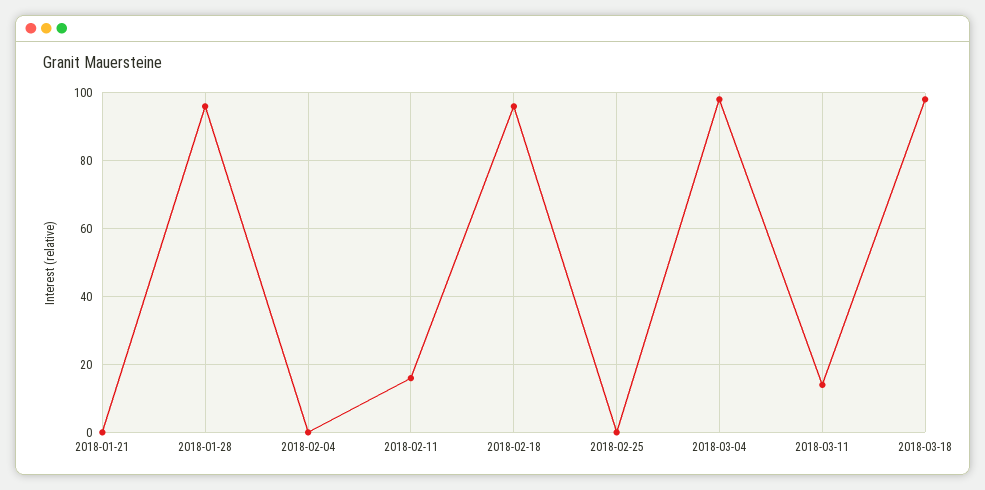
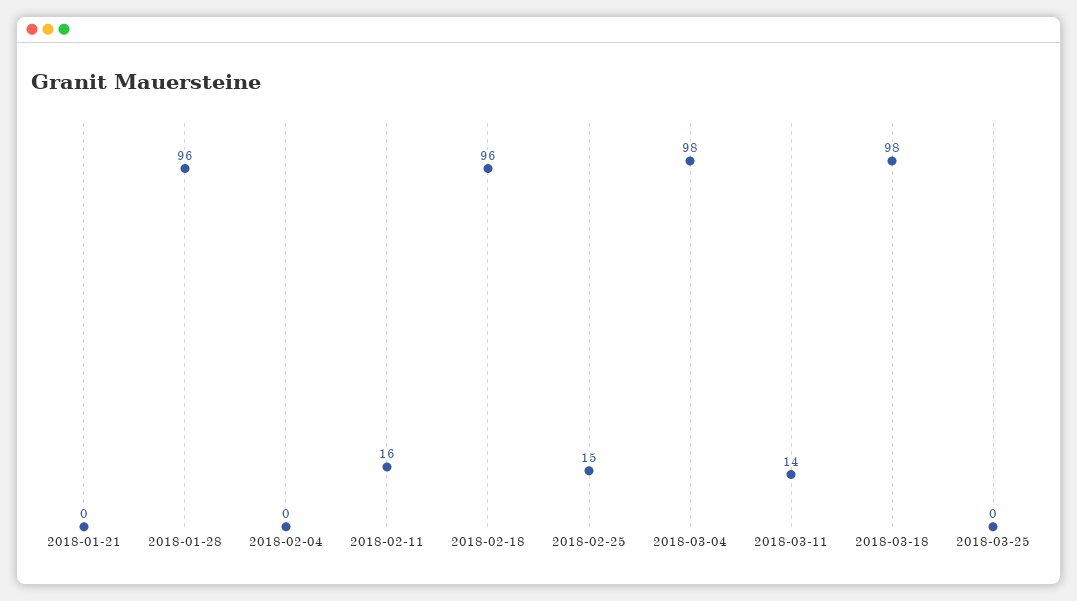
2018-02-25: 0 -> 15
2018-03-25: none -> 0

